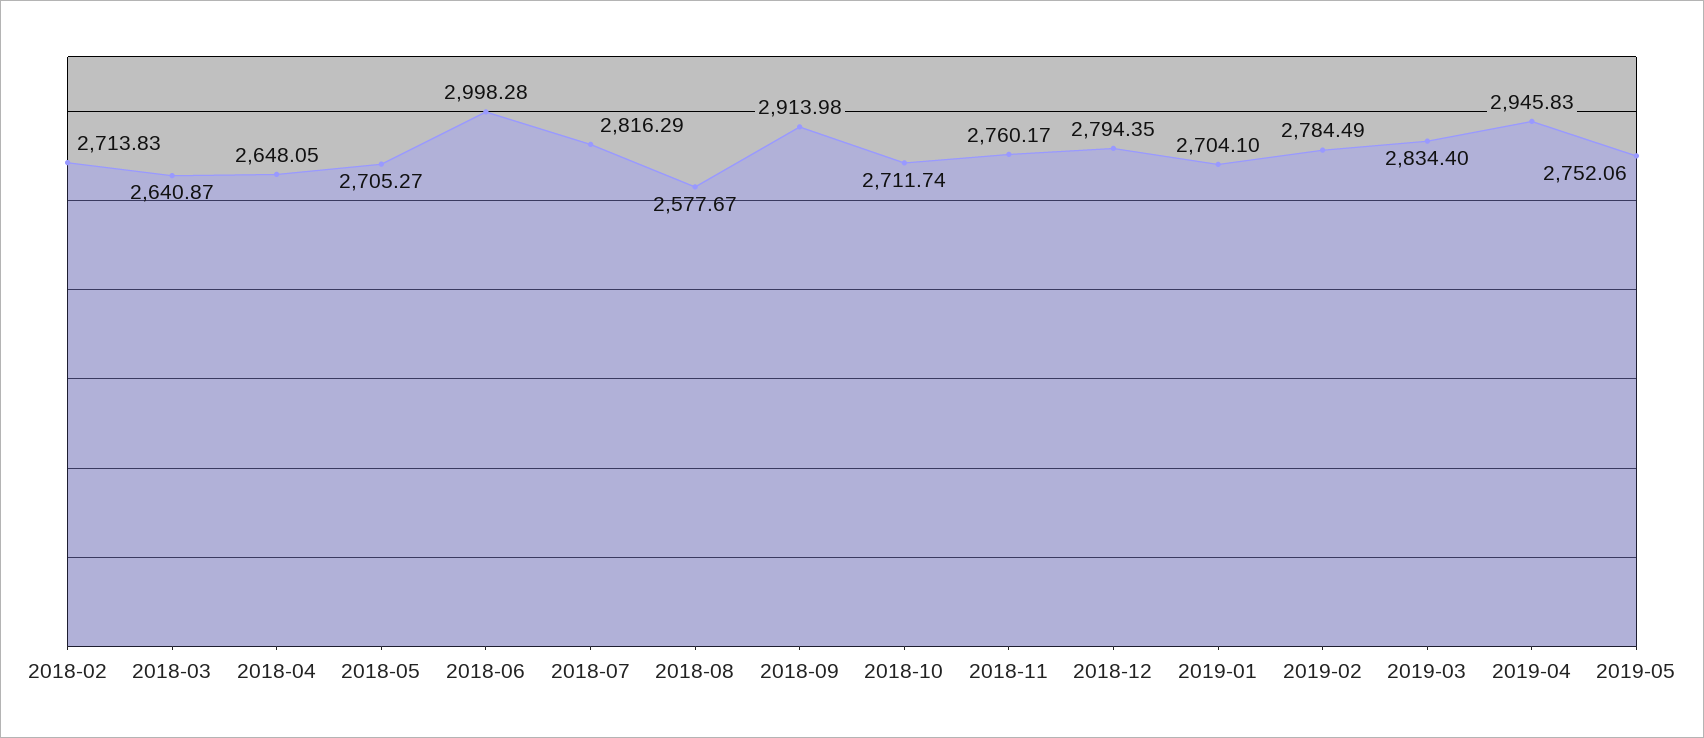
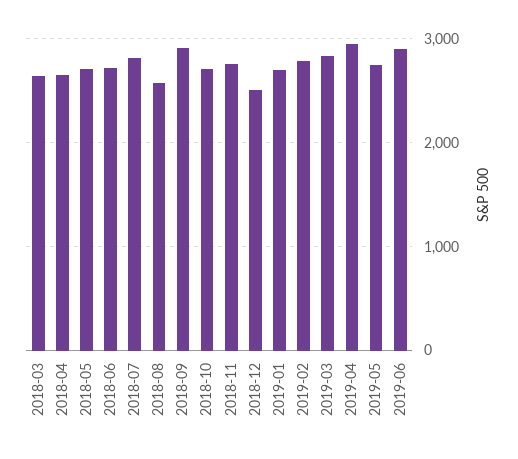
2018-02: 2713.83 -> none
2018-06: 2998.28 -> 2700
2018-12: 2794.35 -> 2500
2019-06: none -> 2900

